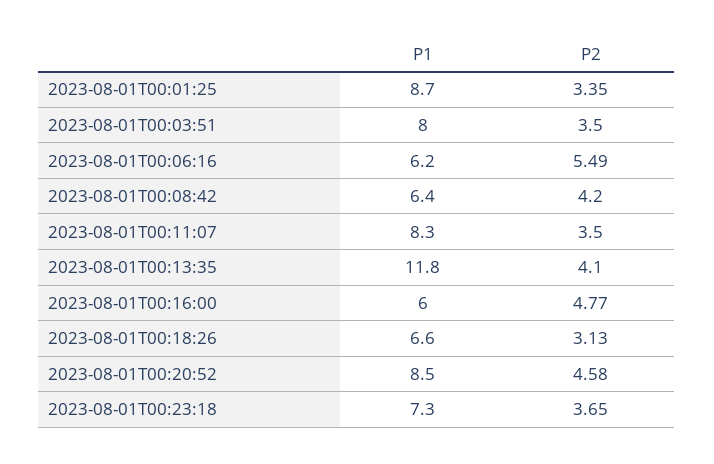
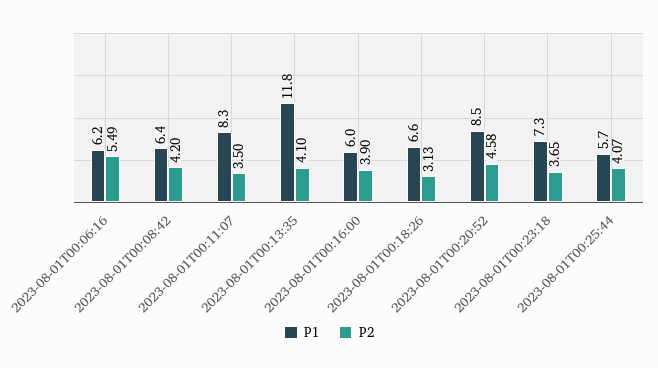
P1, 2023-08-01T00:01:25: 8.7 -> none
P2, 2023-08-01T00:01:25: 3.35 -> none
P1, 2023-08-01T00:03:51: 8 -> none
P2, 2023-08-01T00:03:51: 3.5 -> none
P2, 2023-08-01T00:16:00: 4.77 -> 3.9
P1, 2023-08-01T00:25:44: none -> 5.7
P2, 2023-08-01T00:25:44: none -> 4.07

